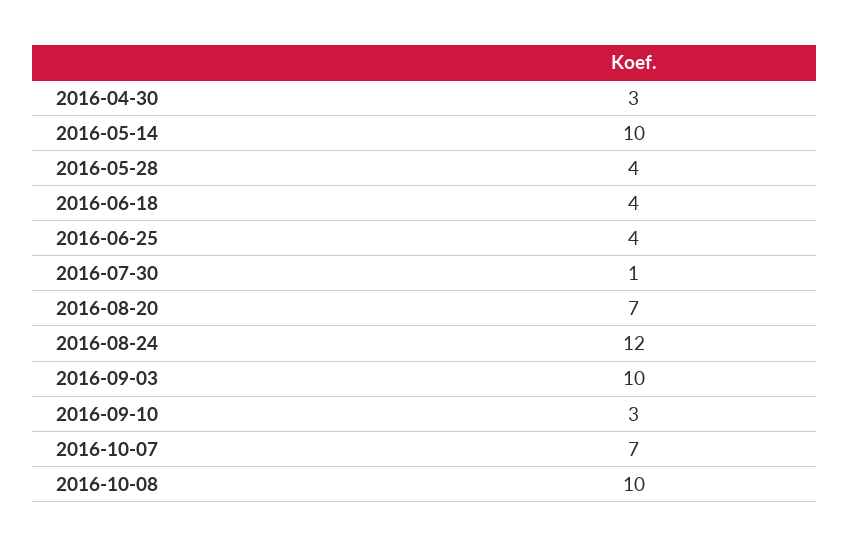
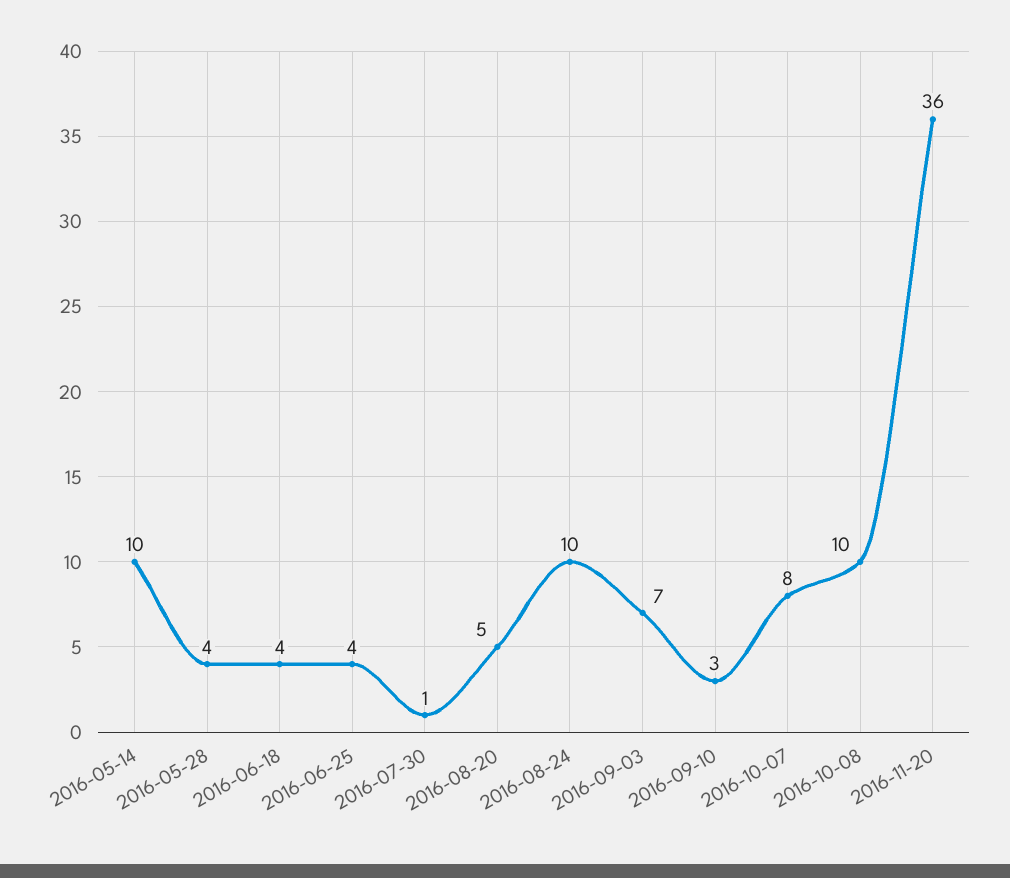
2016-04-30: 3 -> none
2016-08-20: 7 -> 5
2016-08-24: 12 -> 10
2016-09-03: 10 -> 7
2016-10-07: 7 -> 8
2016-11-20: none -> 36

